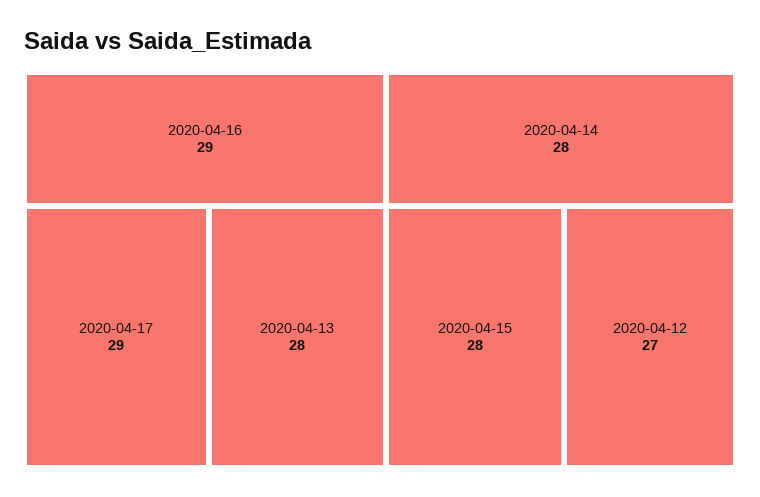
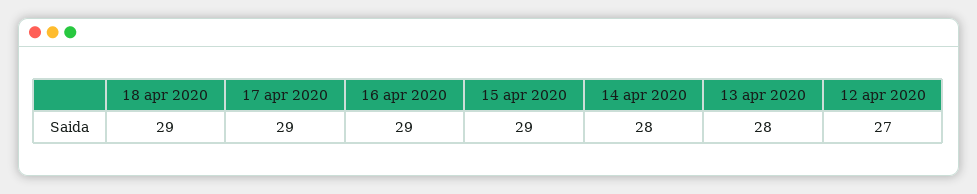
2020-04-15: 28 -> 29
18 apr 2020: none -> 29

